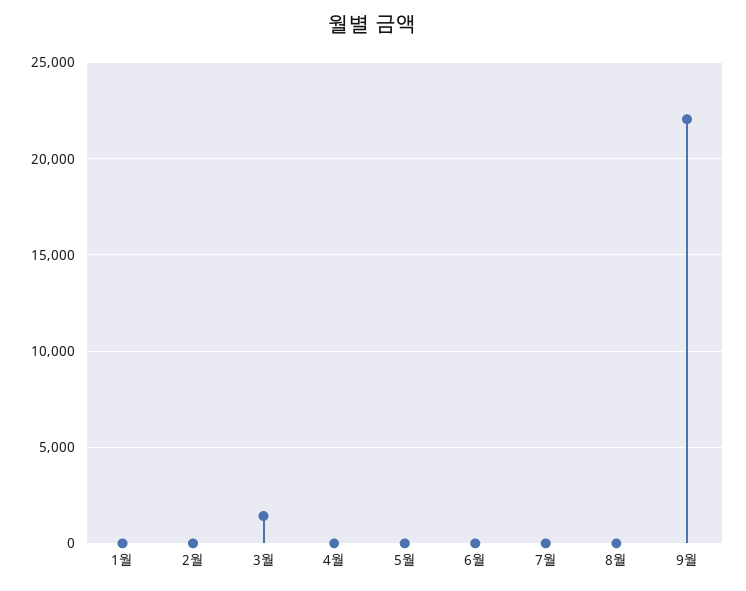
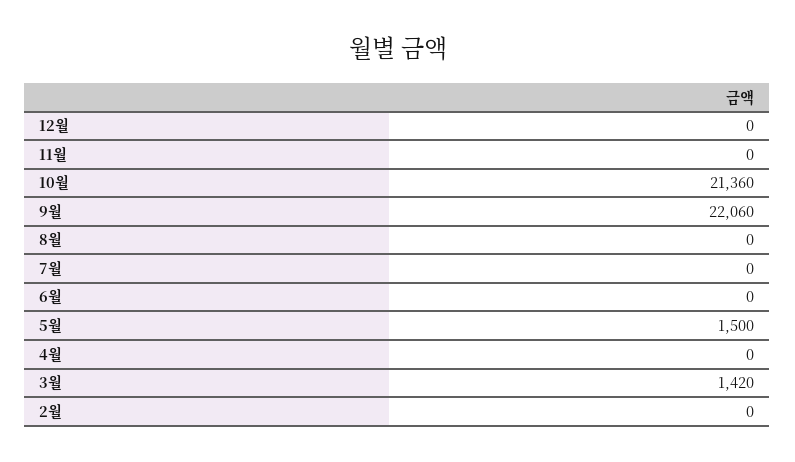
1월: 0 -> none
5월: 0 -> 1500
12월: none -> 0
11월: none -> 0
10월: none -> 21360

